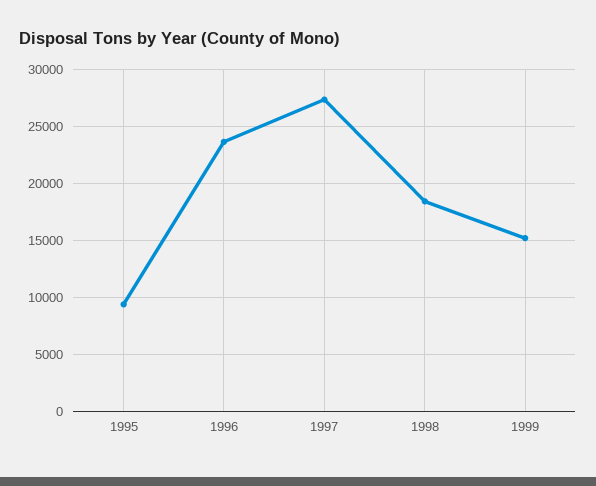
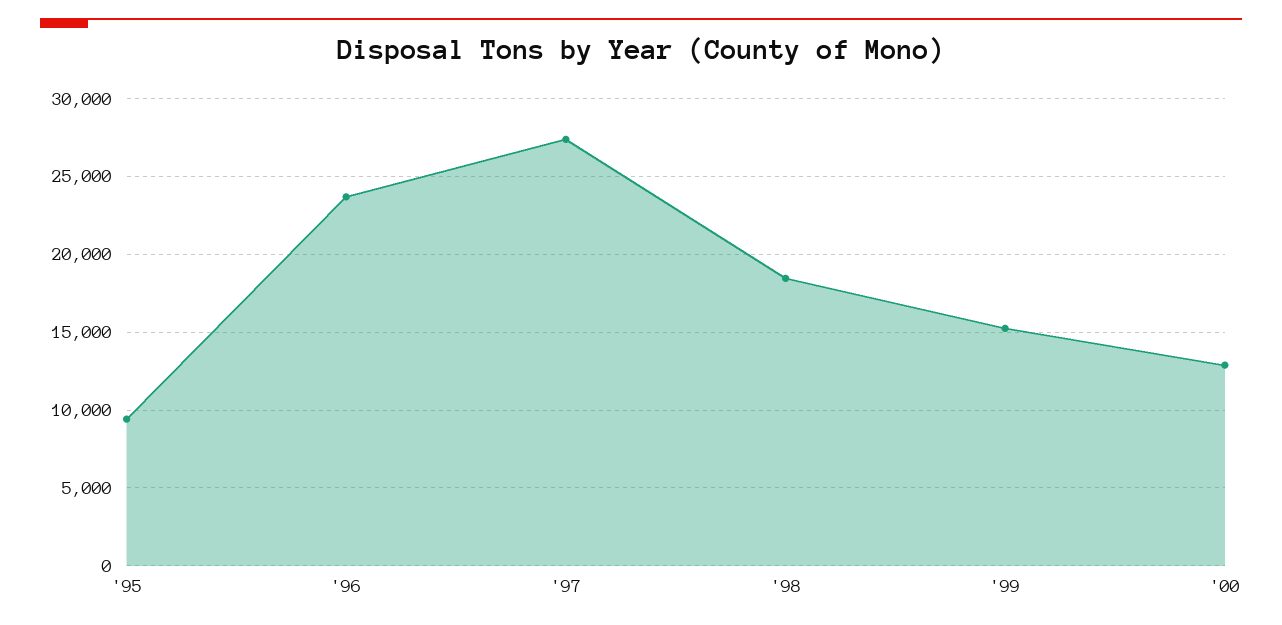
'00: none -> 13000

